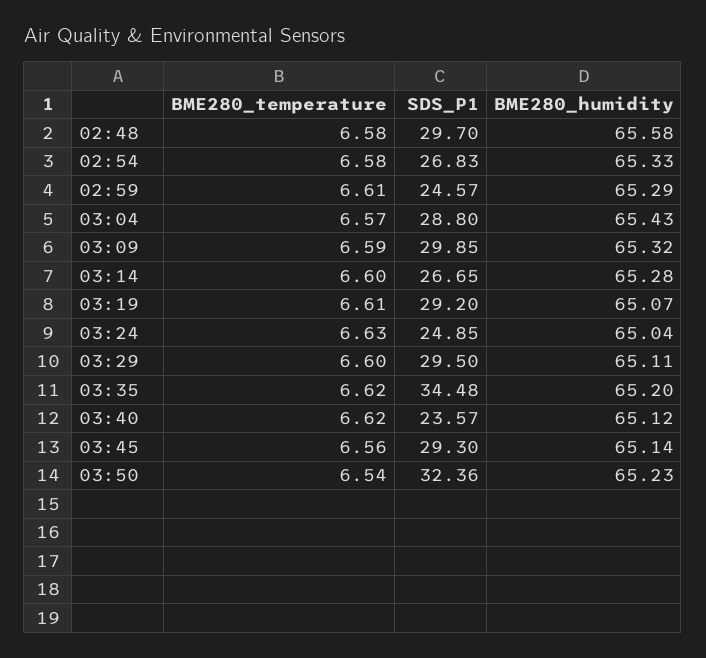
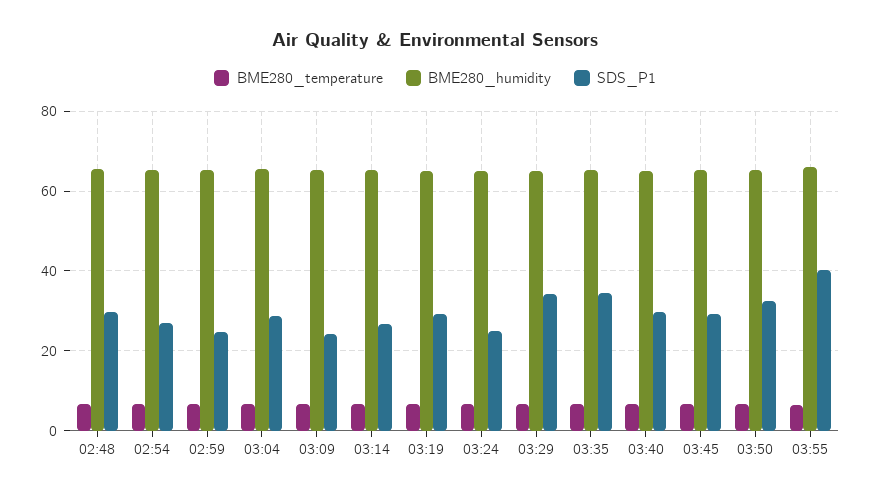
SDS_P1, 03:09: 29.85 -> 24
SDS_P1, 03:29: 29.5 -> 34
SDS_P1, 03:40: 23.57 -> 30
BME280_temperature, 03:55: none -> 6
BME280_humidity, 03:55: none -> 66
SDS_P1, 03:55: none -> 40

